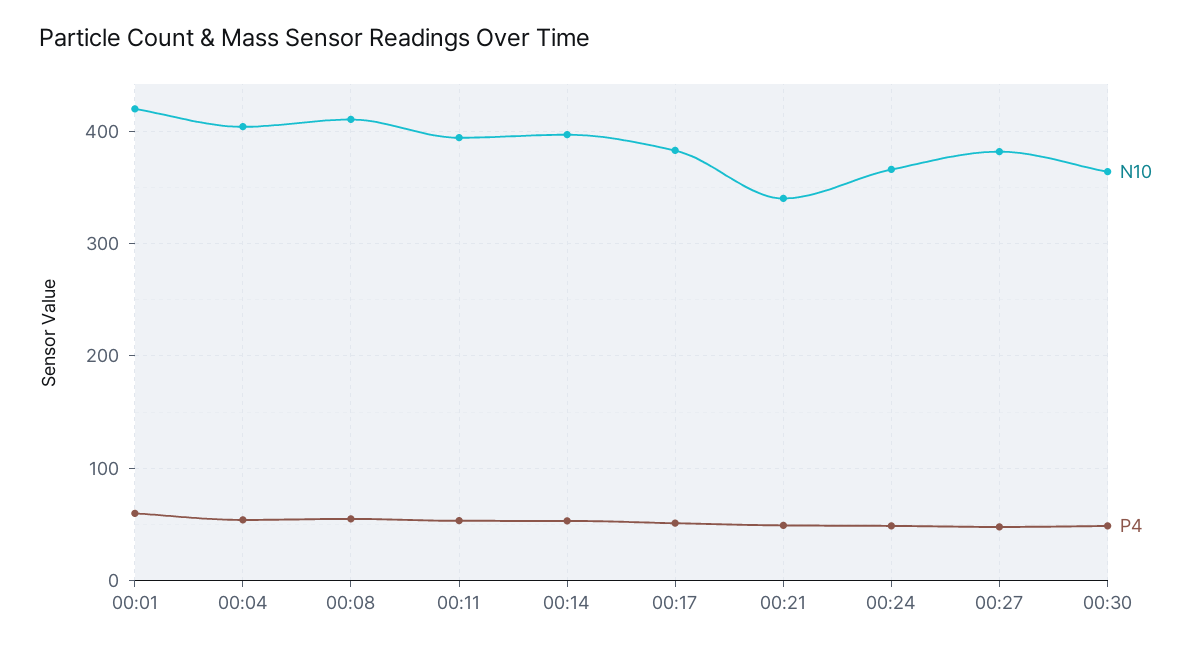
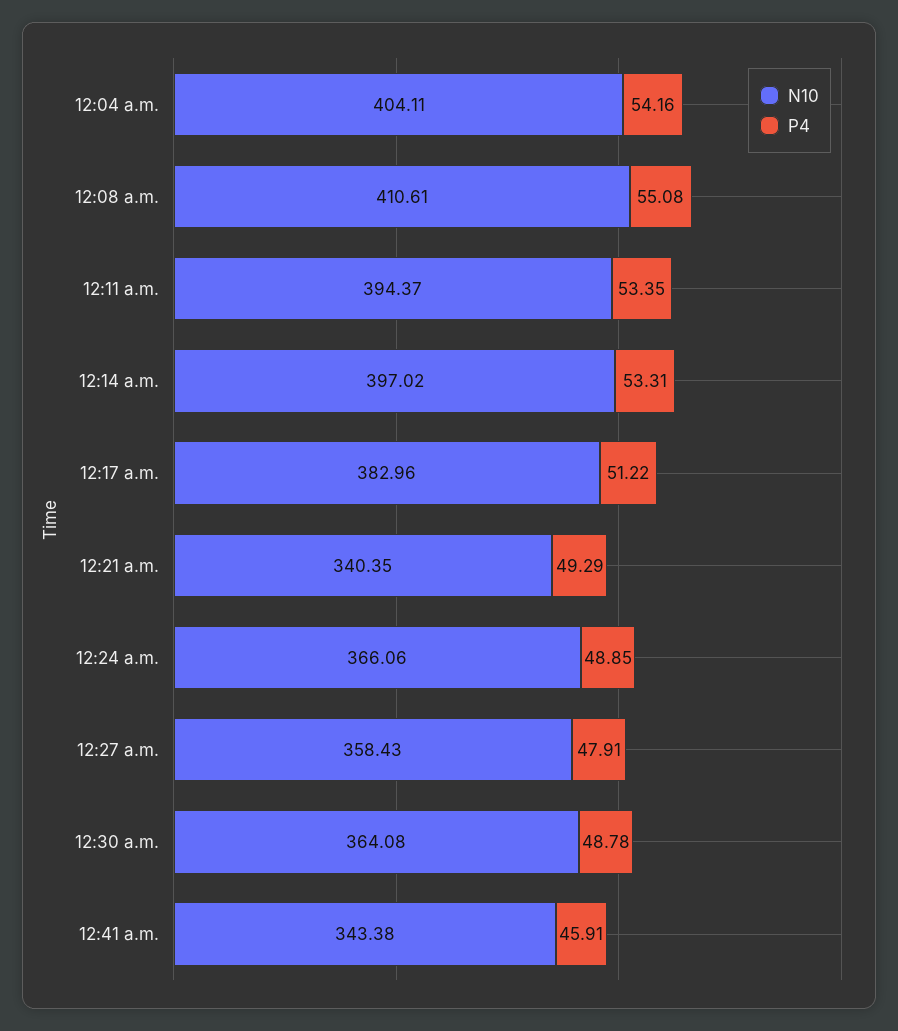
N10, 00:01: 420 -> none
P4, 00:01: 60 -> none
N10, 00:27: 380 -> 358.43
N10, 12:41 a.m.: none -> 343.38
P4, 12:41 a.m.: none -> 45.91

